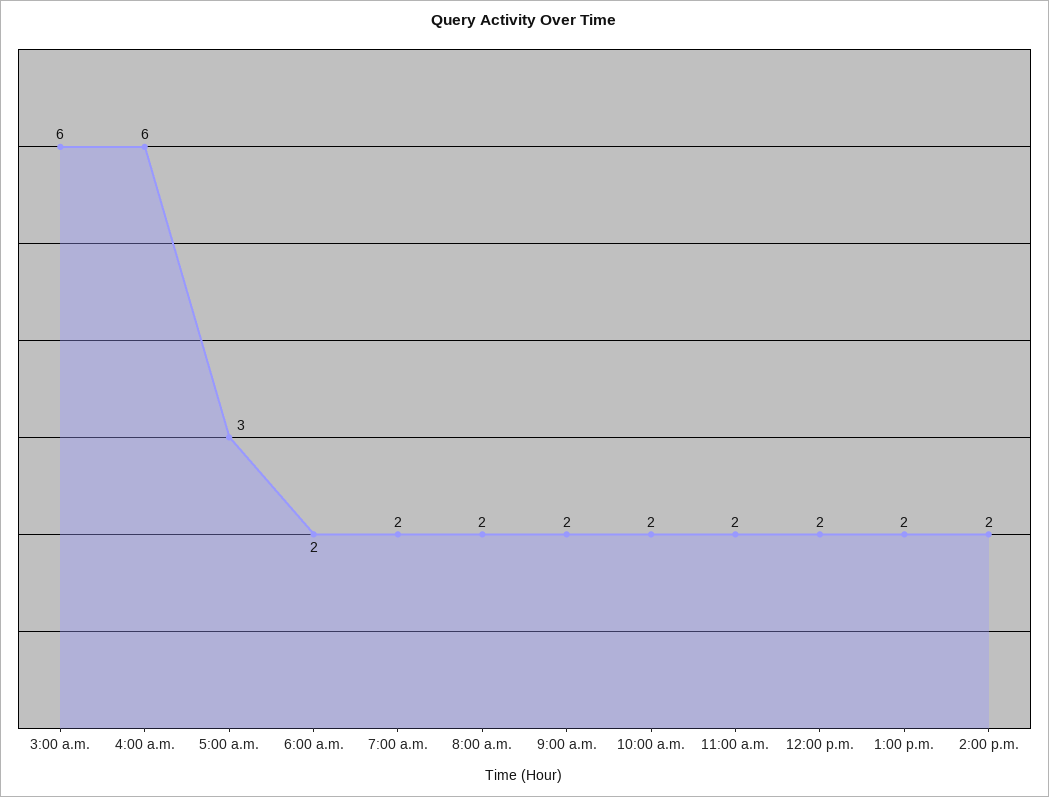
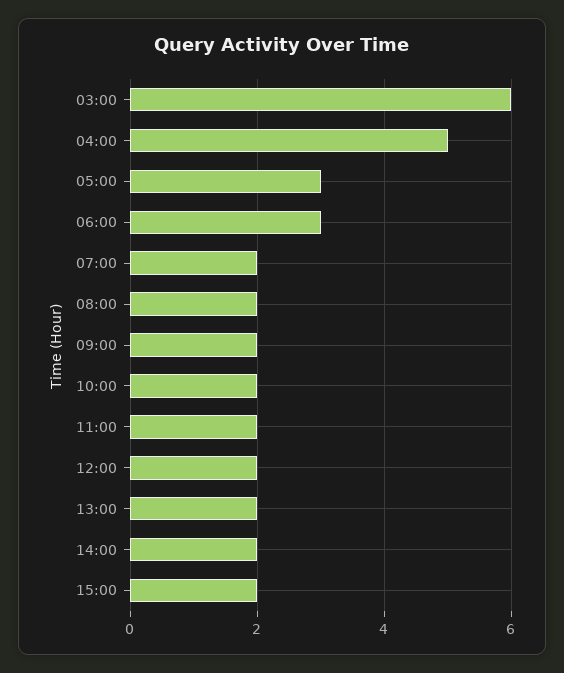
4:00 a.m.: 6 -> 5
6:00 a.m.: 2 -> 3
15:00: none -> 2

